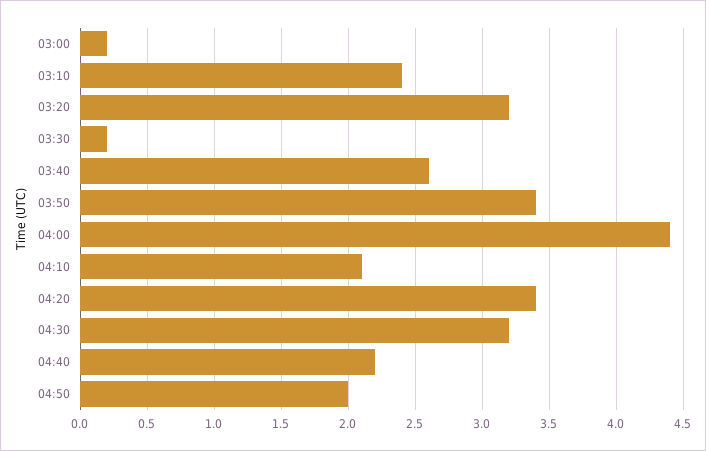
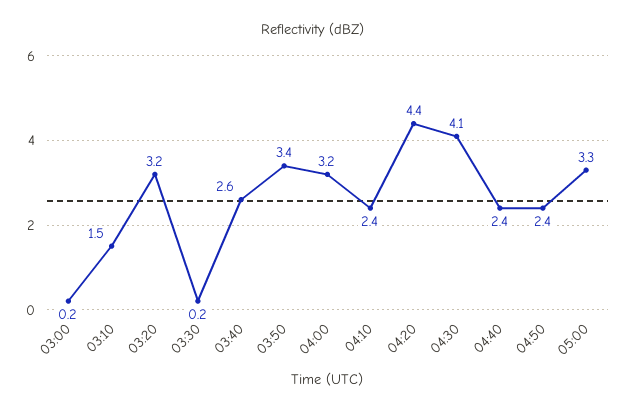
03:10: 2.4 -> 1.5
04:00: 4.4 -> 3.2
04:10: 2.1 -> 2.4
04:20: 3.4 -> 4.4
04:30: 3.2 -> 4.1
04:40: 2.2 -> 2.4
04:50: 2 -> 2.4
05:00: none -> 3.3

